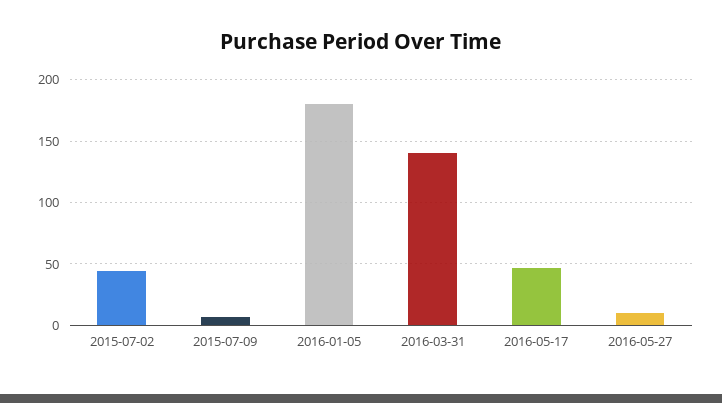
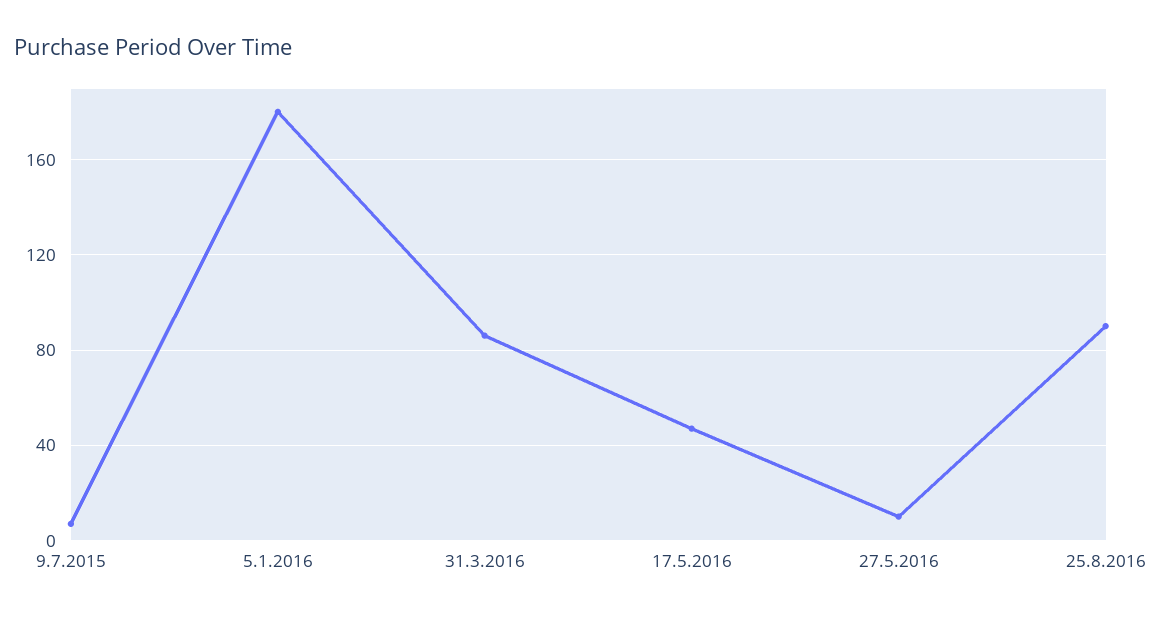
2015-07-02: 45 -> none
2016-03-31: 140 -> 85
25.8.2016: none -> 90

